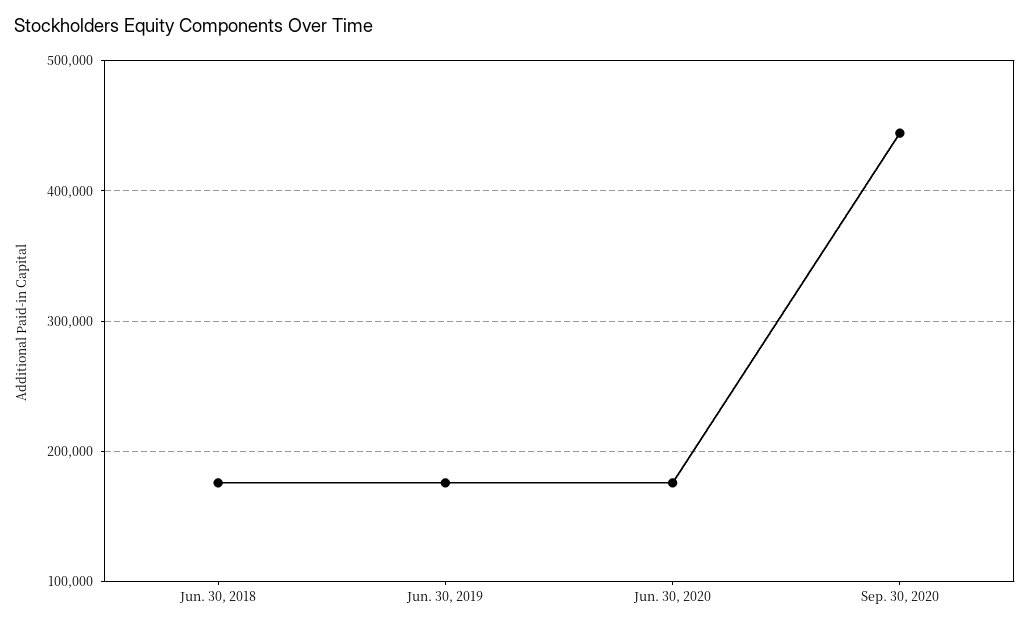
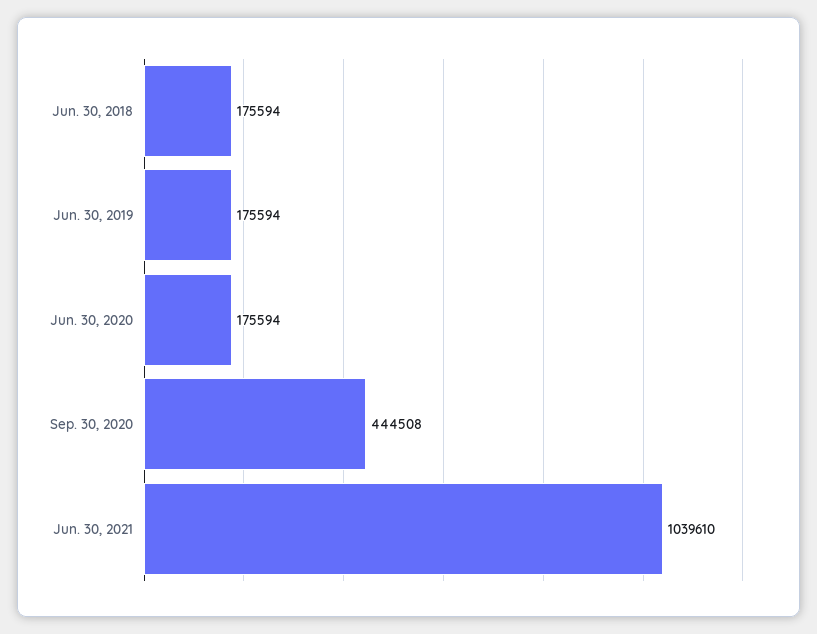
Jun. 30, 2021: none -> 1039610

